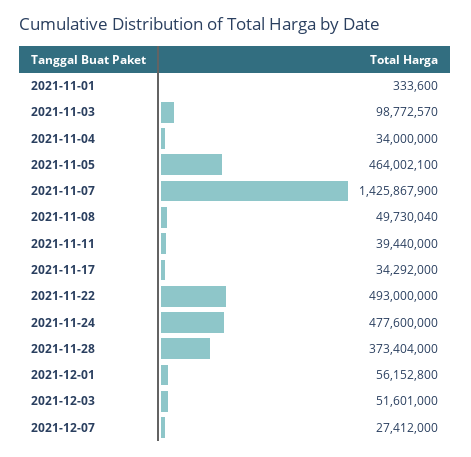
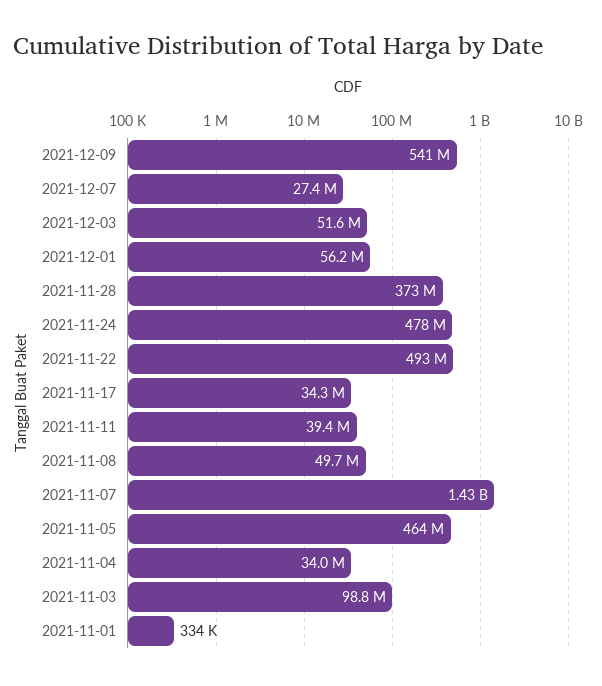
2021-12-09: none -> 541000000

